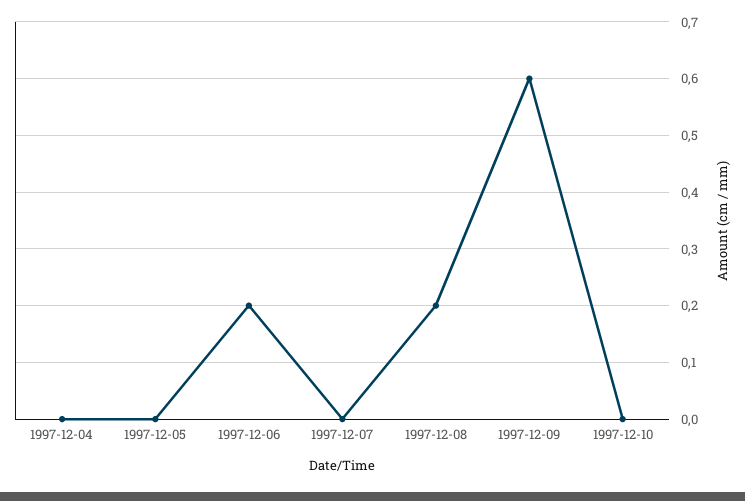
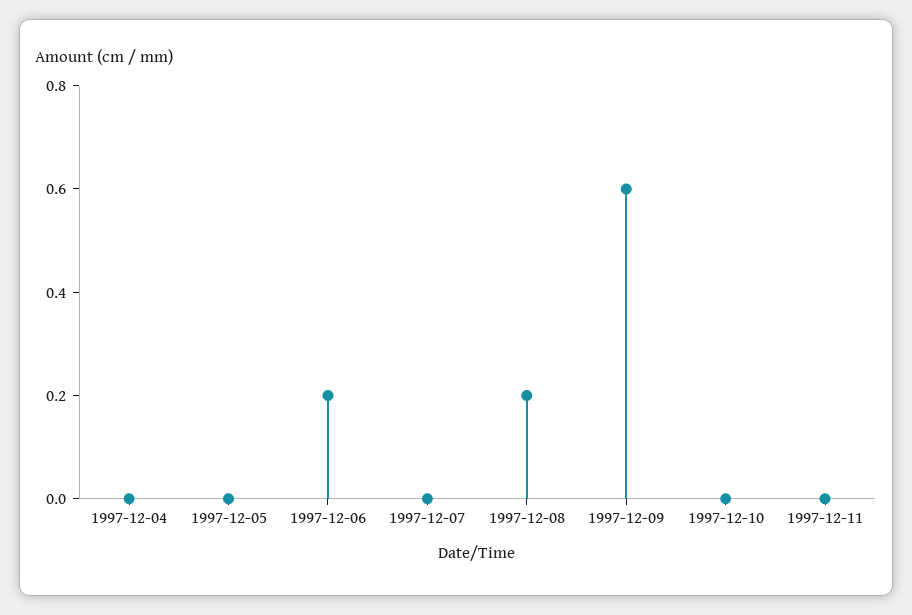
1997-12-11: none -> 0

